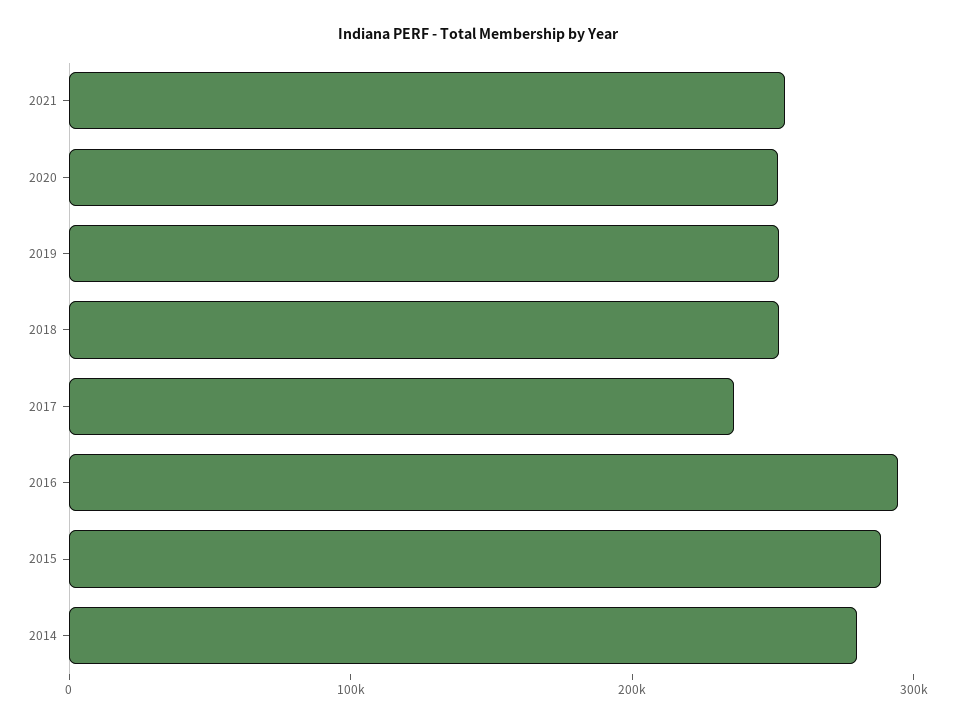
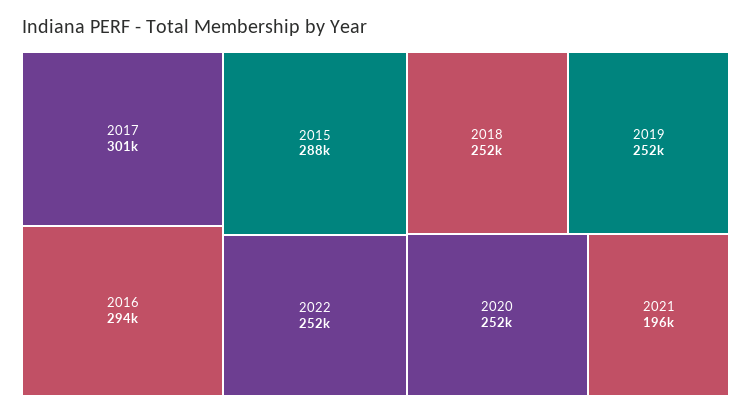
2021: 260000 -> 196000
2017: 240000 -> 301000
2014: 280000 -> none
2022: none -> 252000

